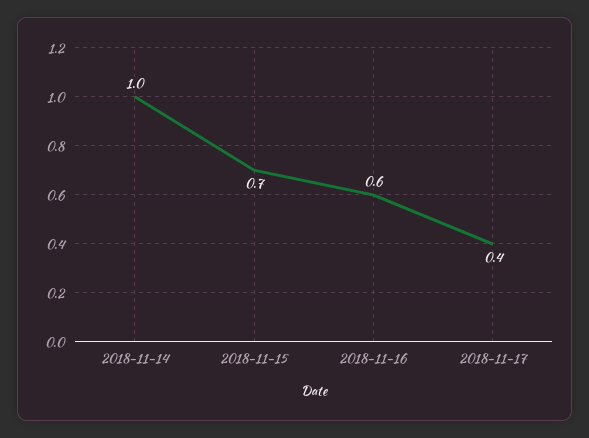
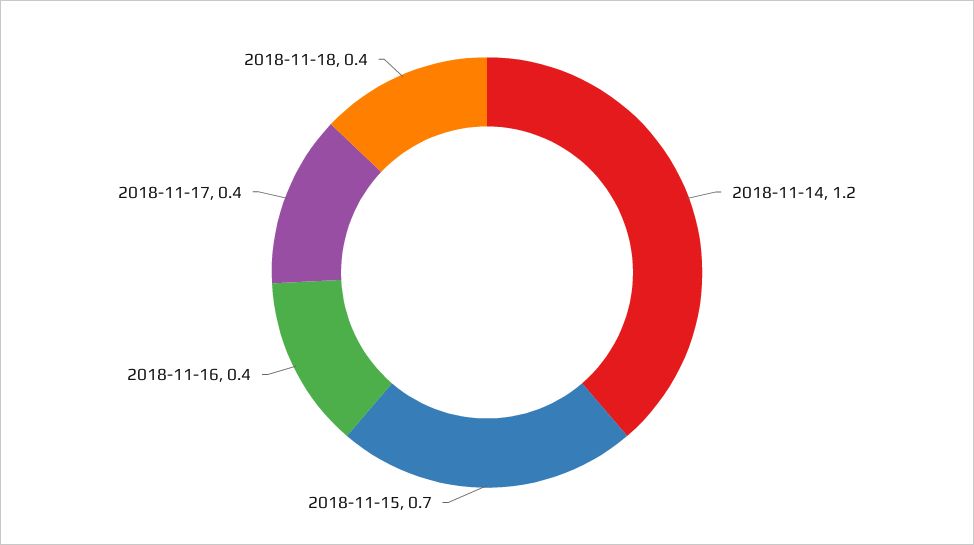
2018-11-14: 1 -> 1.2
2018-11-16: 0.6 -> 0.4
2018-11-18: none -> 0.4

